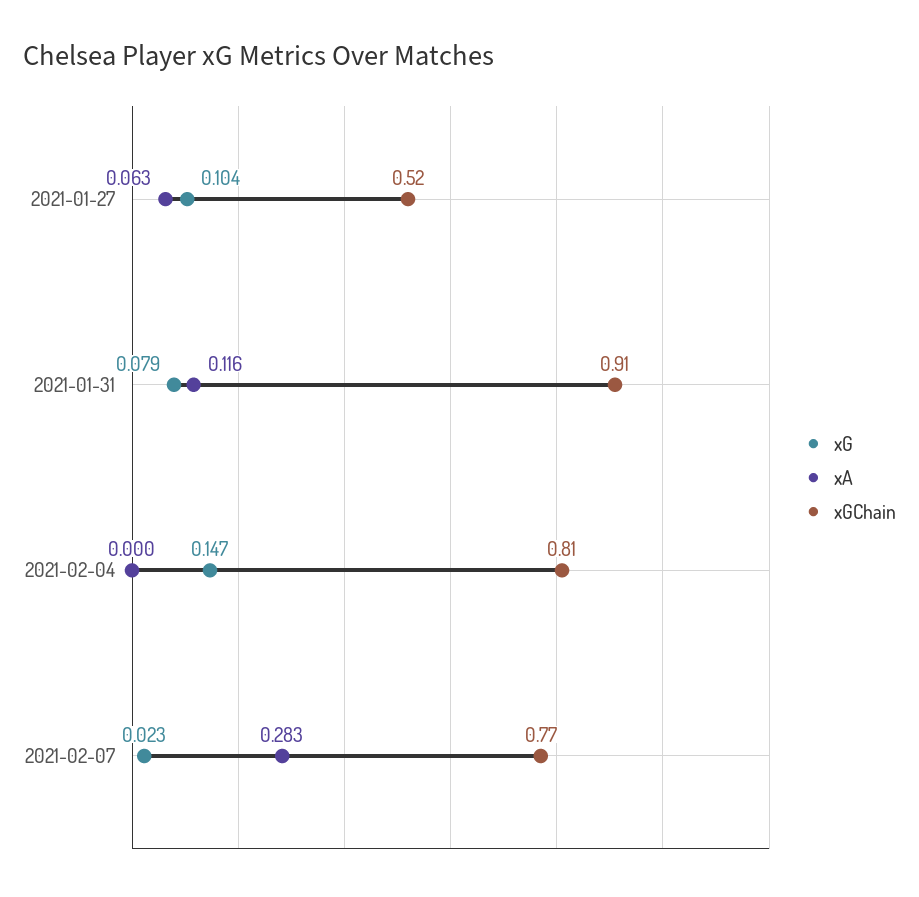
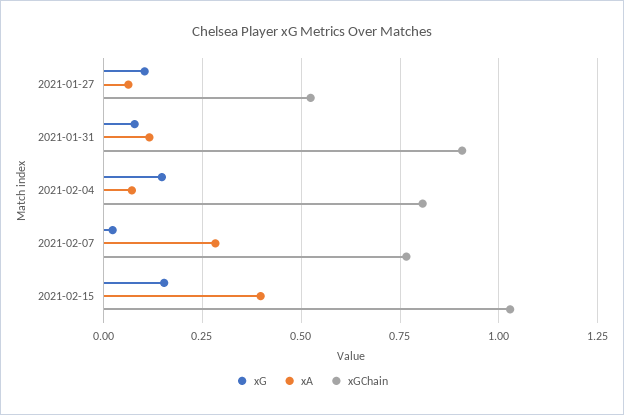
xA, 2021-02-04: 0 -> 0.075
xG, 2021-02-15: none -> 0.15
xA, 2021-02-15: none -> 0.4
xGChain, 2021-02-15: none -> 1.025

